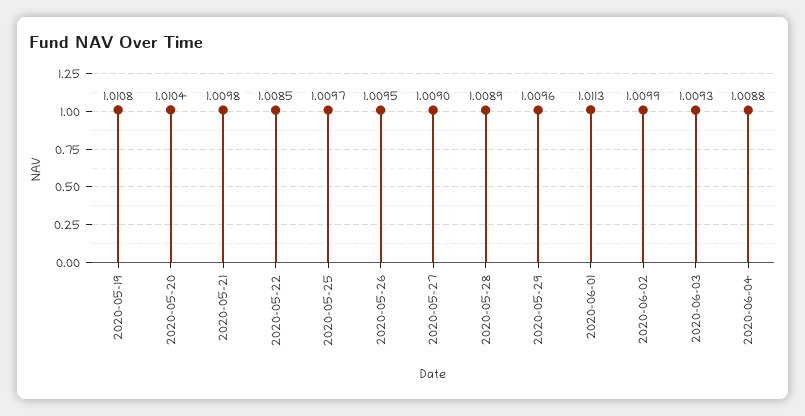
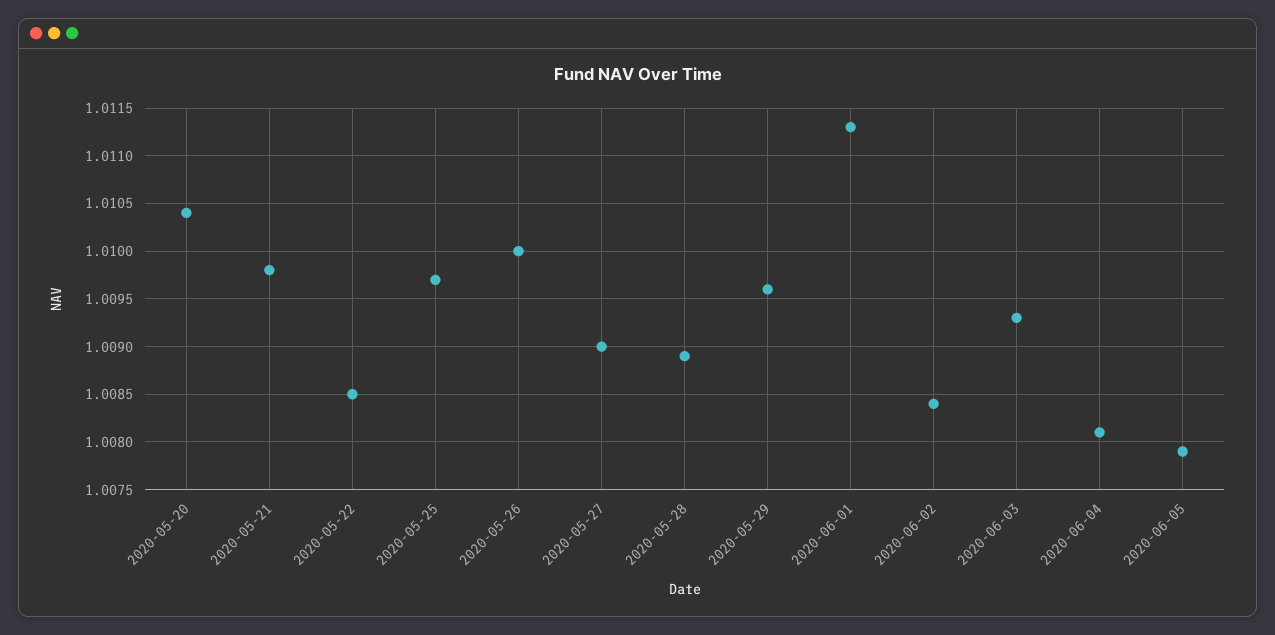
2020-05-19: 1.0108 -> none
2020-05-26: 1.0095 -> 1.01
2020-06-02: 1.0099 -> 1.0084
2020-06-04: 1.0088 -> 1.0081
2020-06-05: none -> 1.0079

